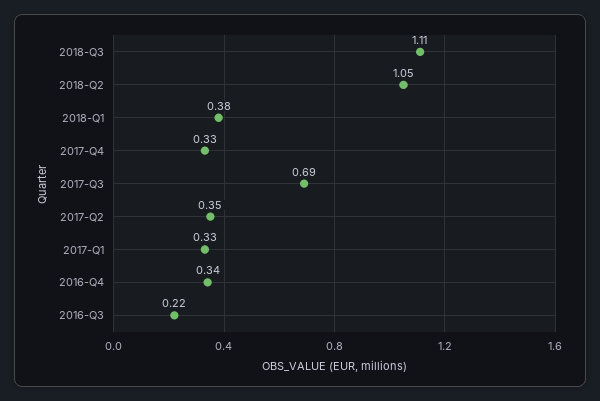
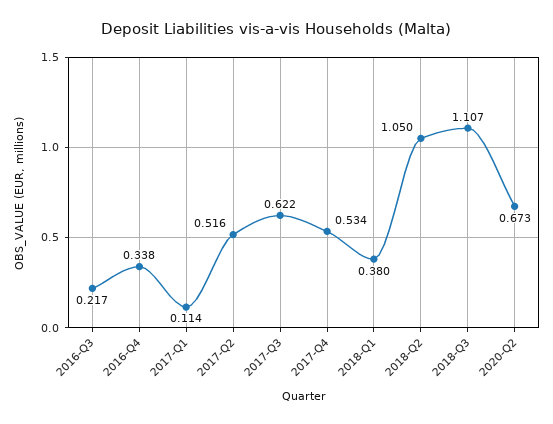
2017-Q4: 0.33 -> 0.534
2017-Q3: 0.69 -> 0.622
2017-Q2: 0.35 -> 0.516
2017-Q1: 0.33 -> 0.114
2020-Q2: none -> 0.673

